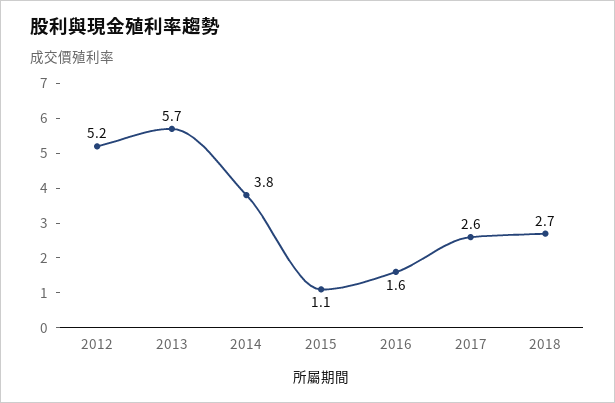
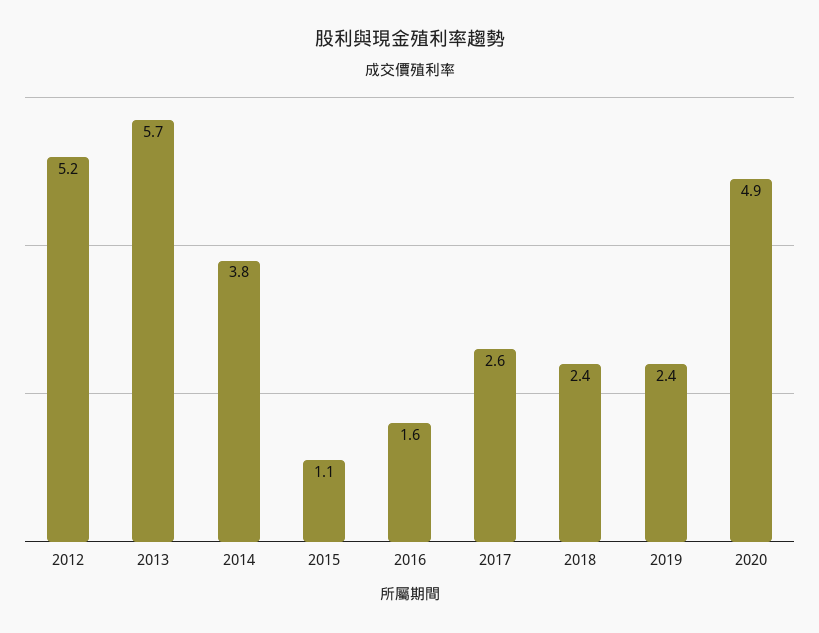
2018: 2.7 -> 2.4
2019: none -> 2.4
2020: none -> 4.9

